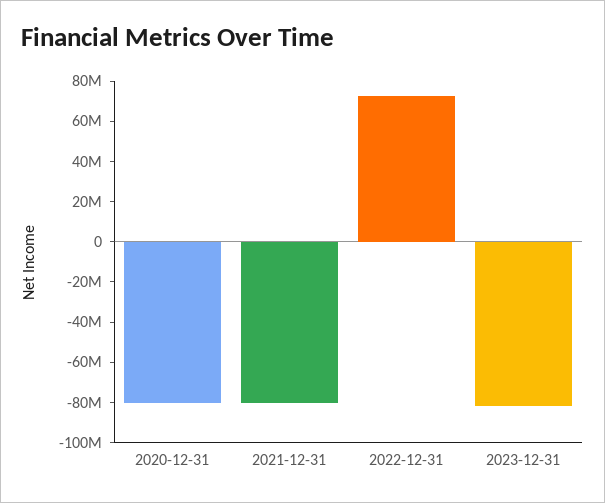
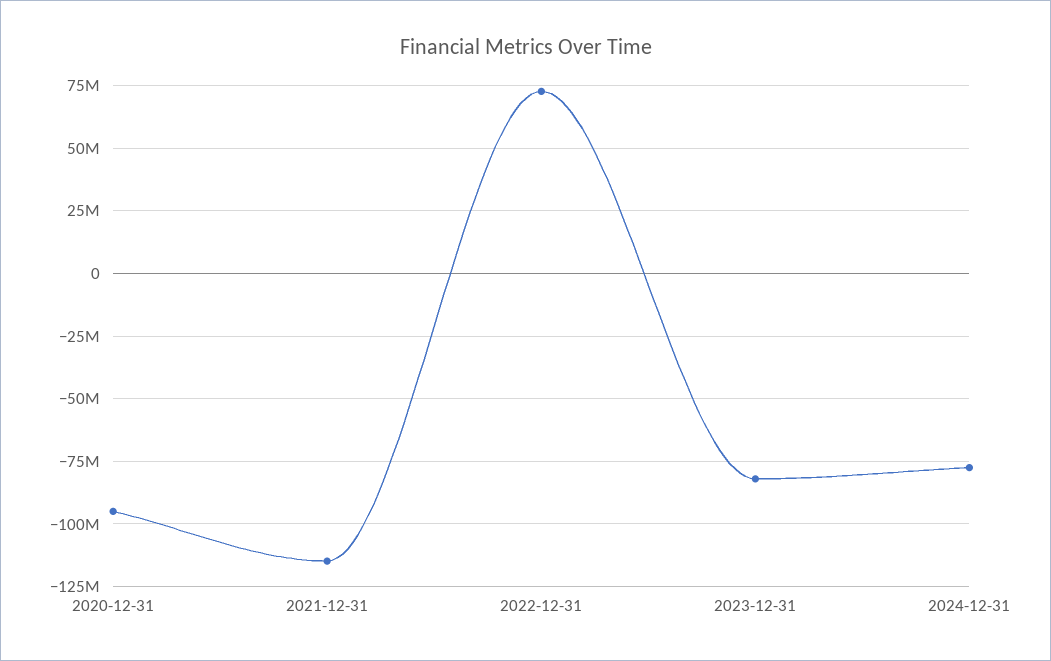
2020-12-31: -80000000 -> -95000000
2021-12-31: -80000000 -> -115000000
2024-12-31: none -> -77500000

